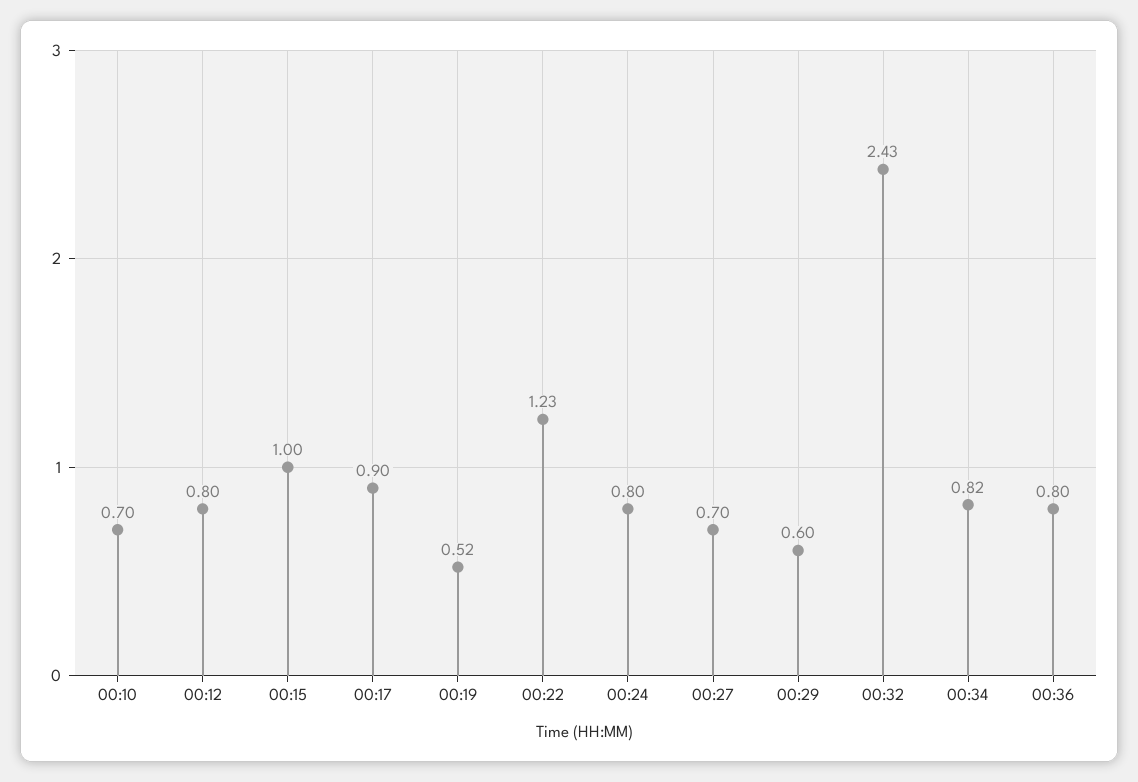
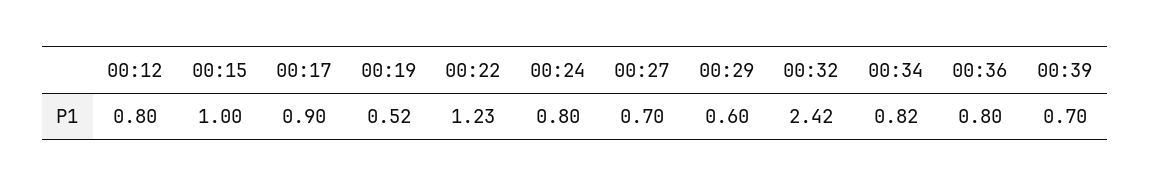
00:10: 0.7 -> none
00:32: 2.43 -> 2.42
00:39: none -> 0.7

